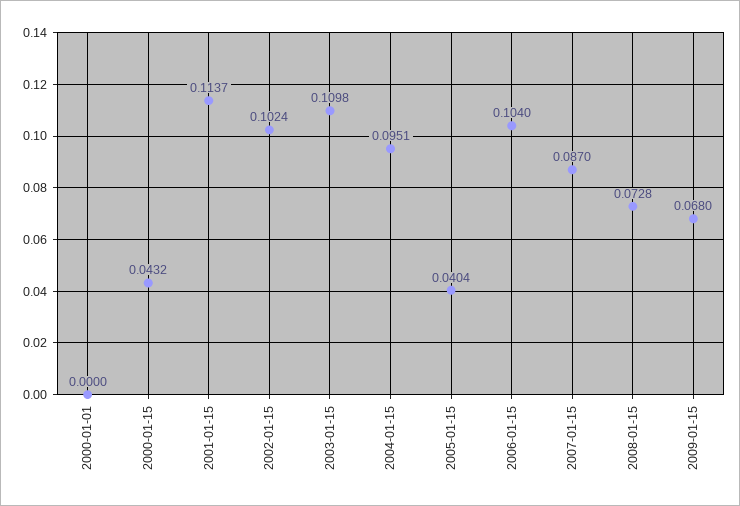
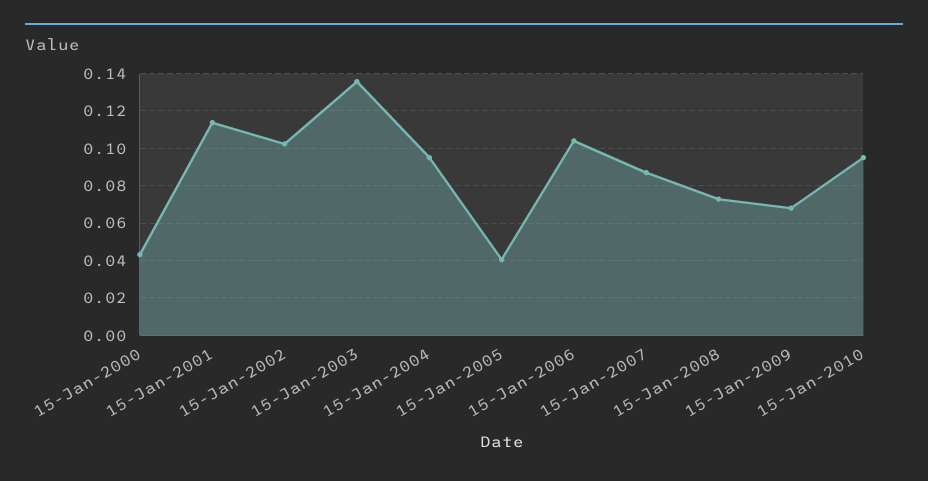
2000-01-01: 0 -> none
2003-01-15: 0.1098 -> 0.135
15-Jan-2010: none -> 0.095

